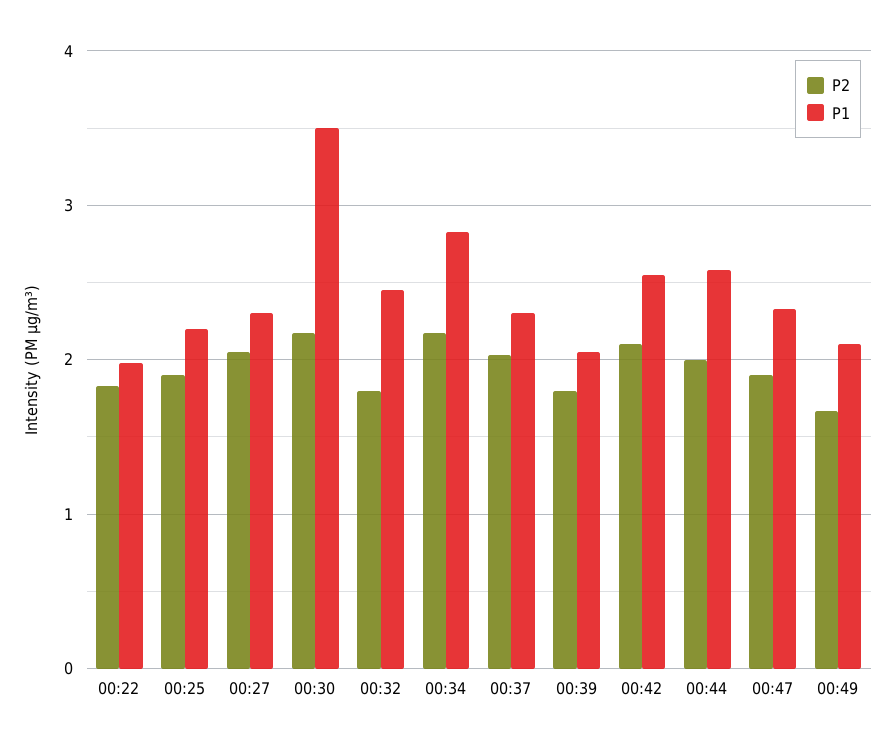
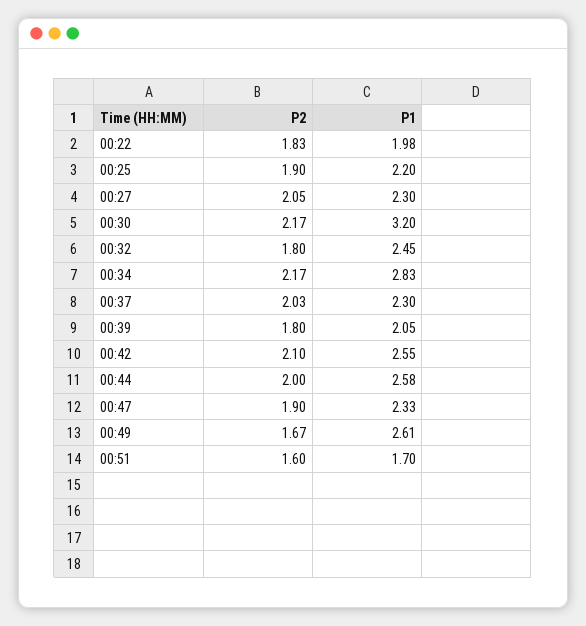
P1, 00:30: 3.5 -> 3.2
P1, 00:49: 2.1 -> 2.61
P2, 00:51: none -> 1.6
P1, 00:51: none -> 1.7

